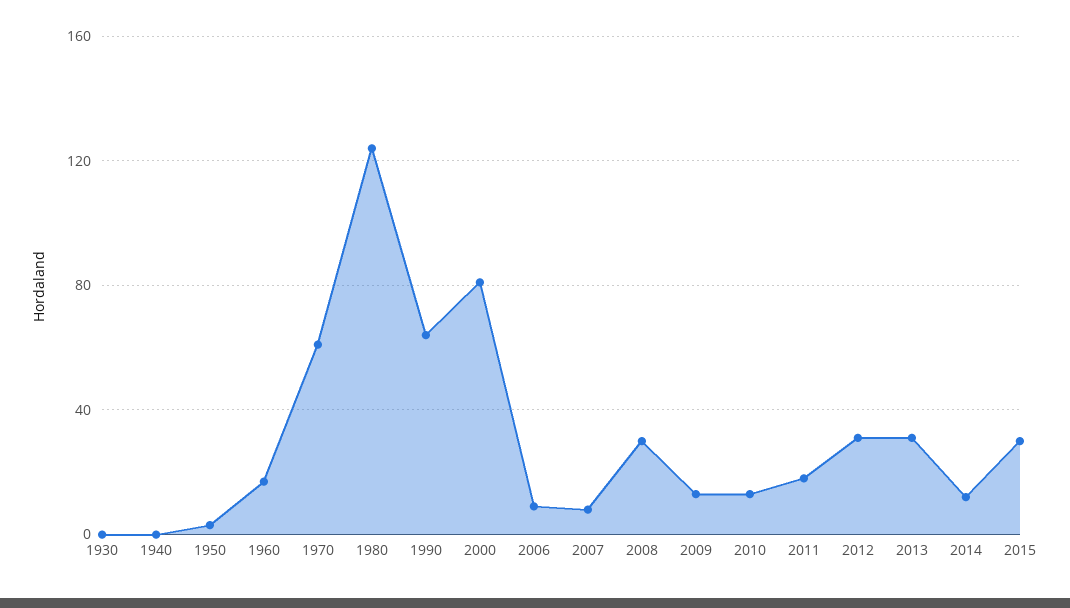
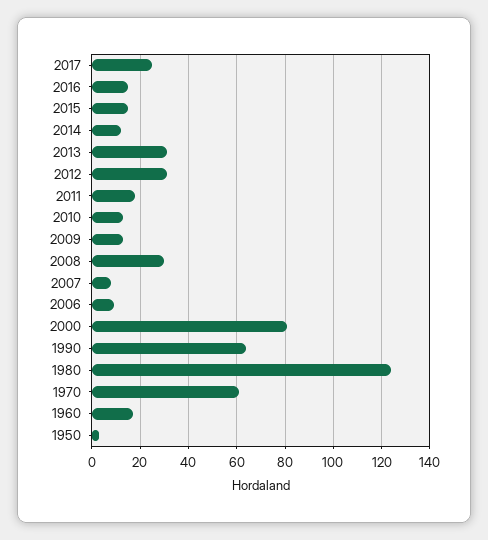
1930: 0 -> none
1940: 0 -> none
2015: 30 -> 15
2017: none -> 25
2016: none -> 15

